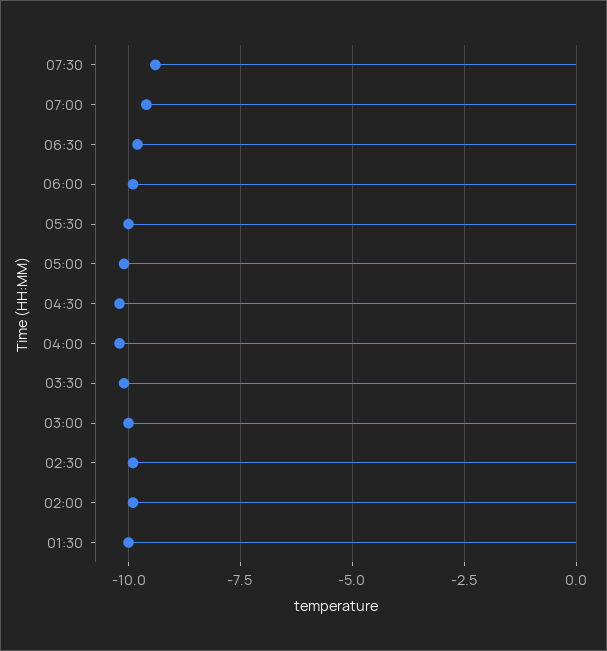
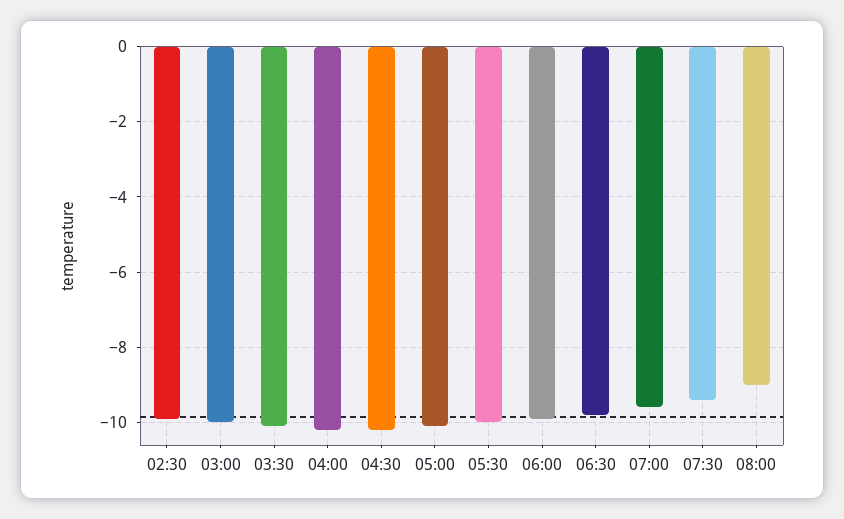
02:00: -10 -> none
01:30: -10 -> none
08:00: none -> -9

